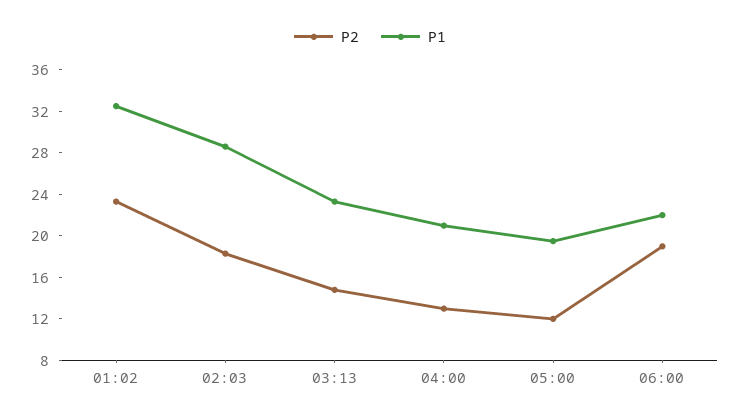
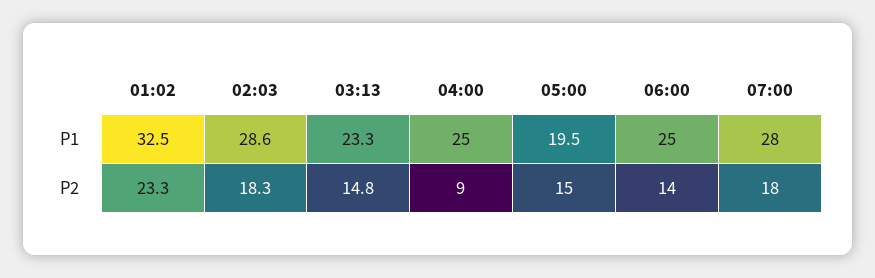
P2, 04:00: 13 -> 9
P1, 04:00: 21 -> 25
P2, 05:00: 12 -> 15
P2, 06:00: 19 -> 14
P1, 06:00: 22 -> 25
P1, 07:00: none -> 28
P2, 07:00: none -> 18

